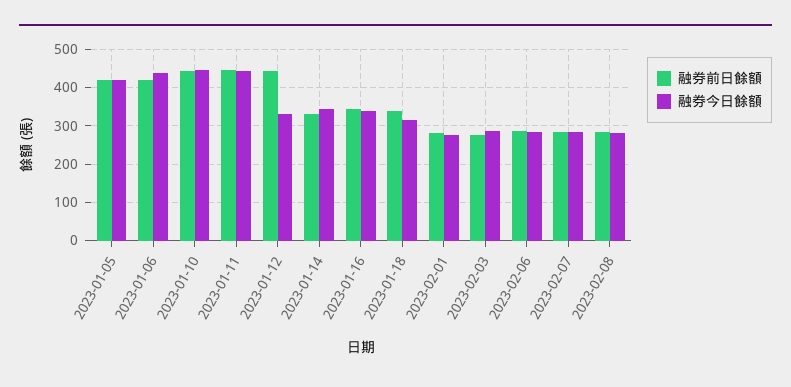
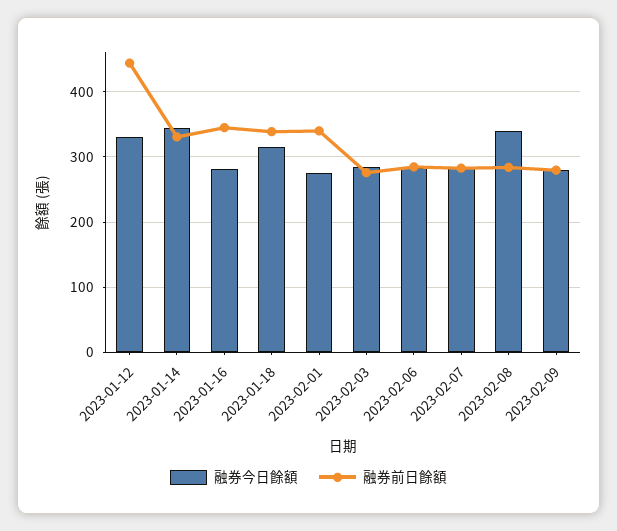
融券前日餘額, 2023-01-05: 420 -> none
融券今日餘額, 2023-01-05: 420 -> none
融券前日餘額, 2023-01-06: 420 -> none
融券今日餘額, 2023-01-06: 440 -> none
融券前日餘額, 2023-01-10: 440 -> none
融券今日餘額, 2023-01-10: 440 -> none
融券前日餘額, 2023-01-11: 440 -> none
融券今日餘額, 2023-01-11: 440 -> none
融券今日餘額, 2023-01-16: 340 -> 280
融券前日餘額, 2023-02-01: 280 -> 340
融券今日餘額, 2023-02-08: 280 -> 340
融券今日餘額, 2023-02-09: none -> 280
融券前日餘額, 2023-02-09: none -> 280

